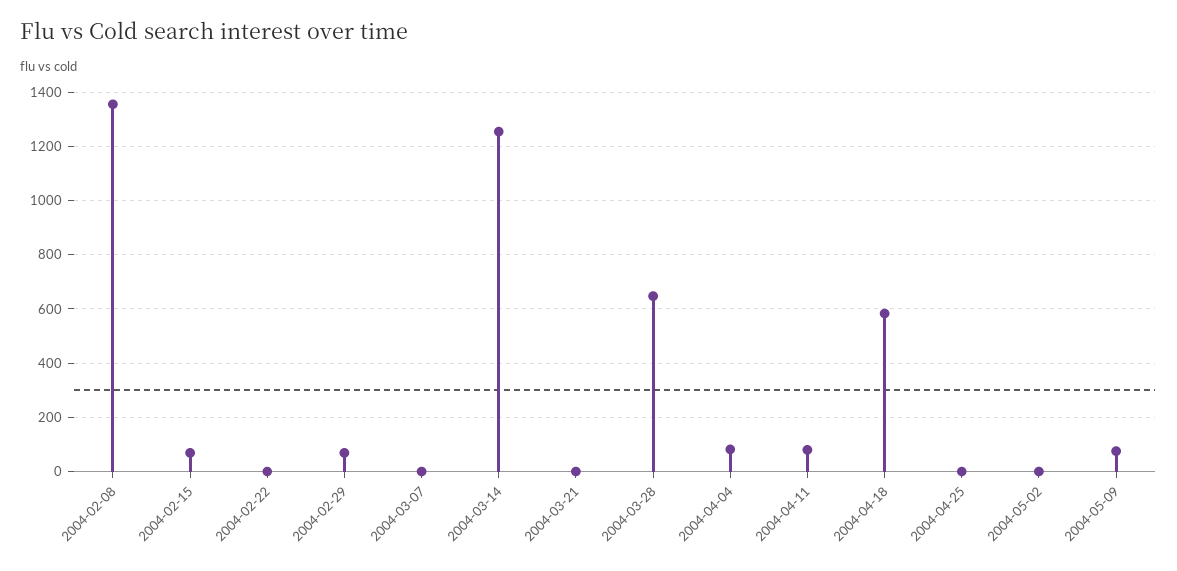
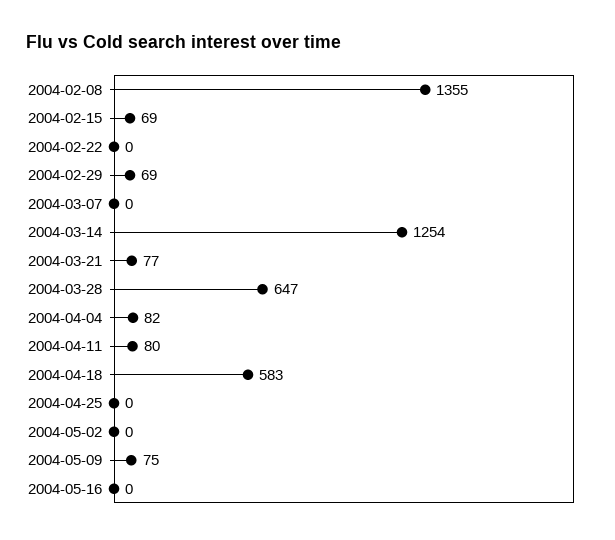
2004-03-21: 0 -> 77
2004-05-16: none -> 0

